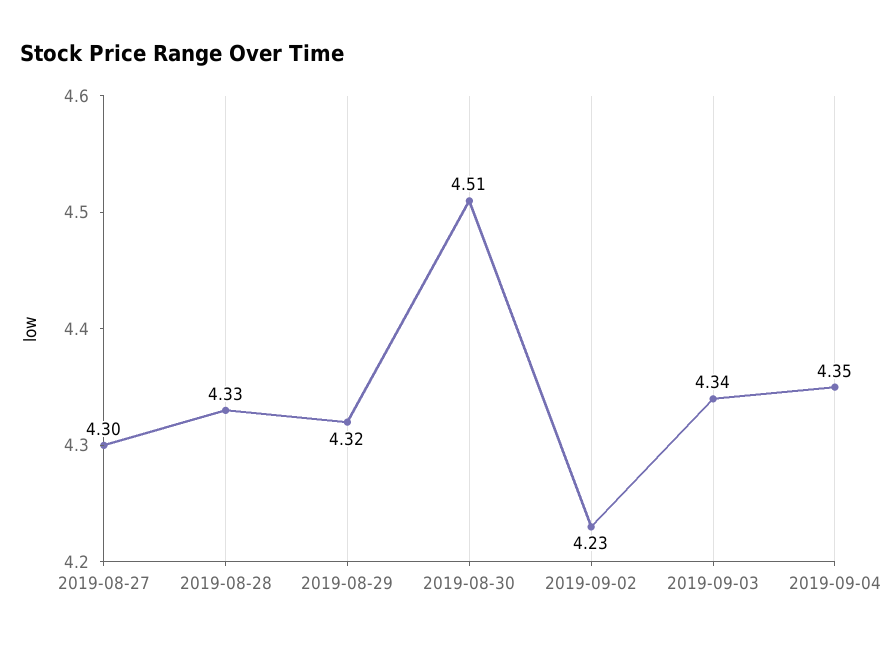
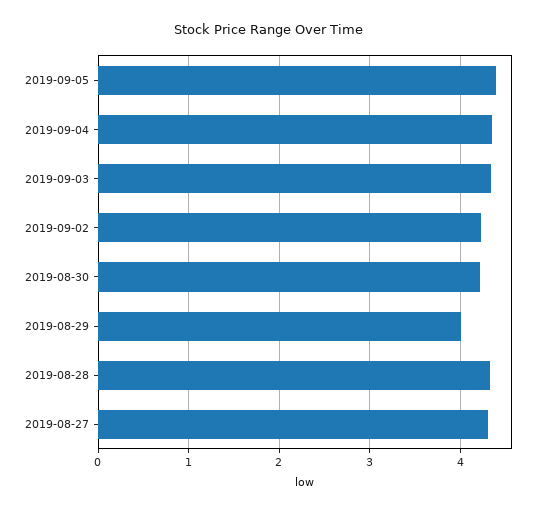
2019-08-29: 4.32 -> 4
2019-08-30: 4.51 -> 4.2
2019-09-05: none -> 4.4

